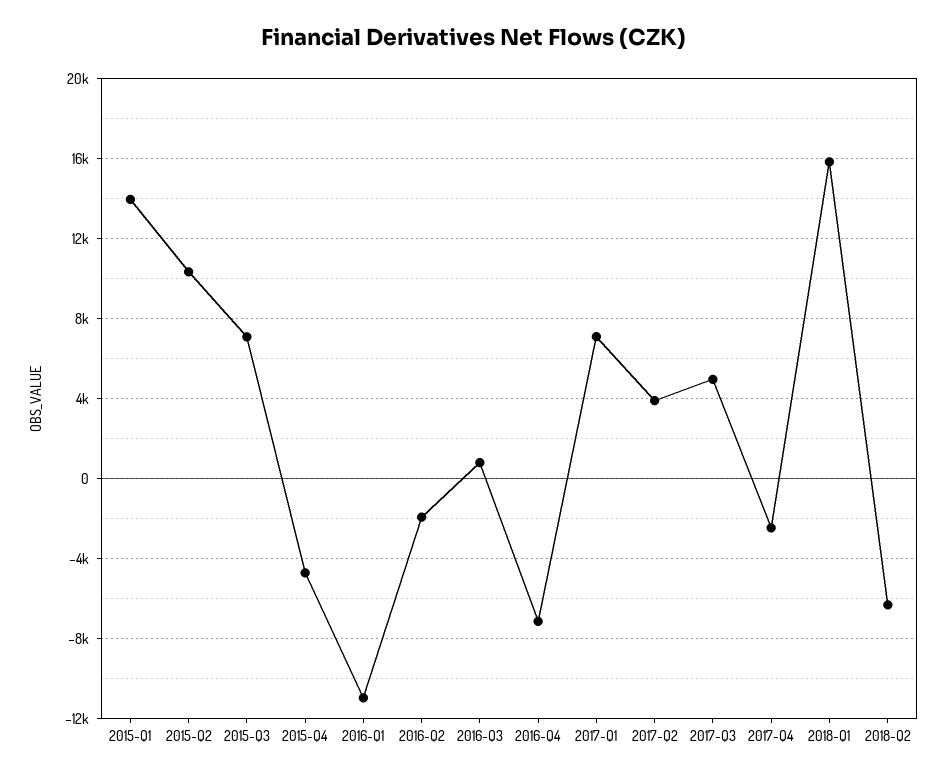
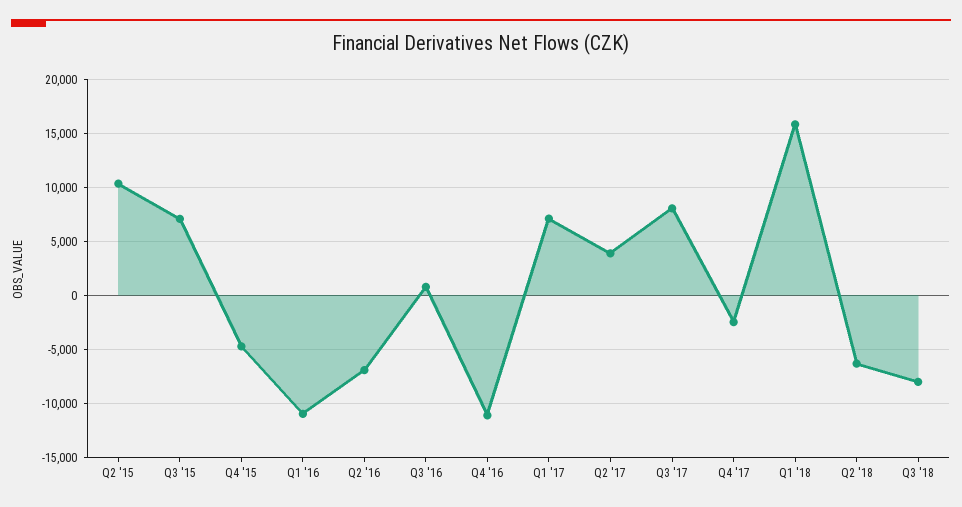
2015-Q1: 14000 -> none
2016-Q2: -2000 -> -7000
2016-Q4: -7000 -> -11000
2017-Q3: 5000 -> 8000
Q3 '18: none -> -8000

